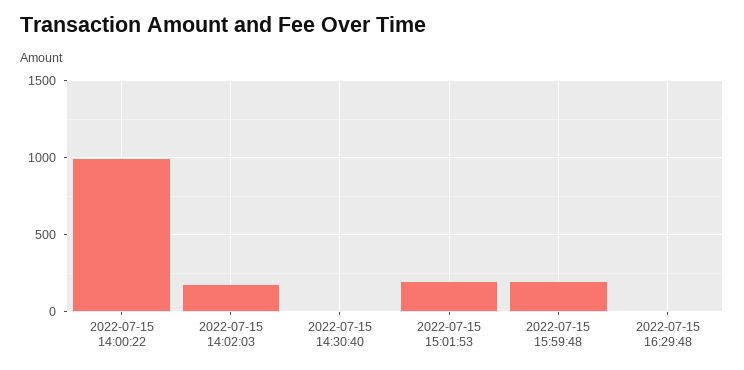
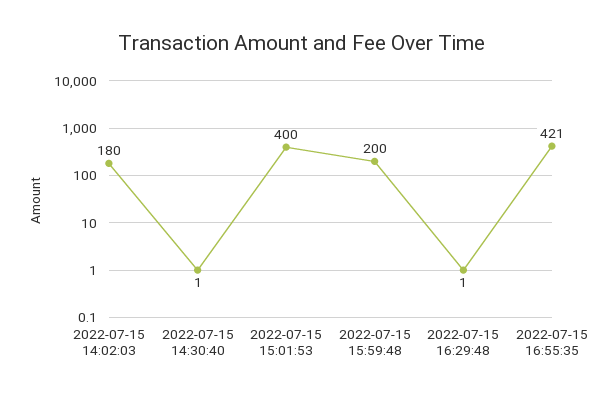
2022-07-15 14:00:22: 1000 -> none
2022-07-15 15:01:53: 200 -> 400
2022-07-15 16:55:35: none -> 421

